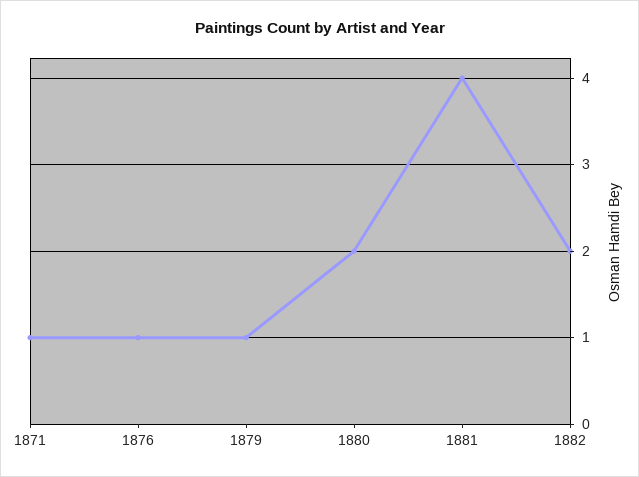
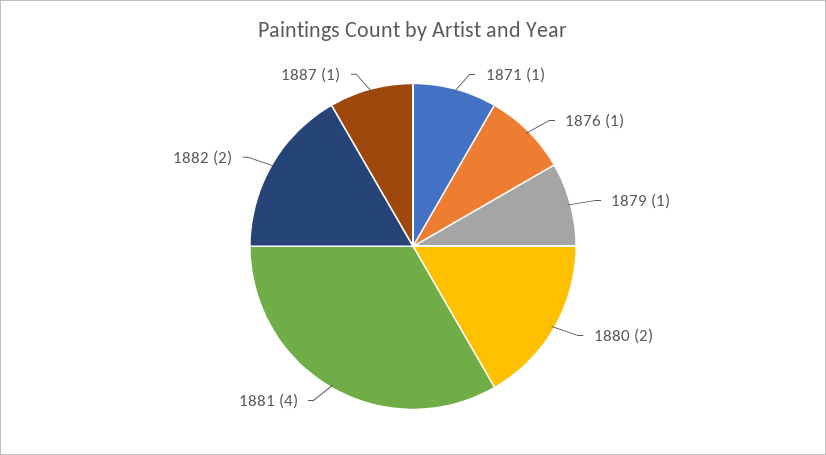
1887: none -> 1

